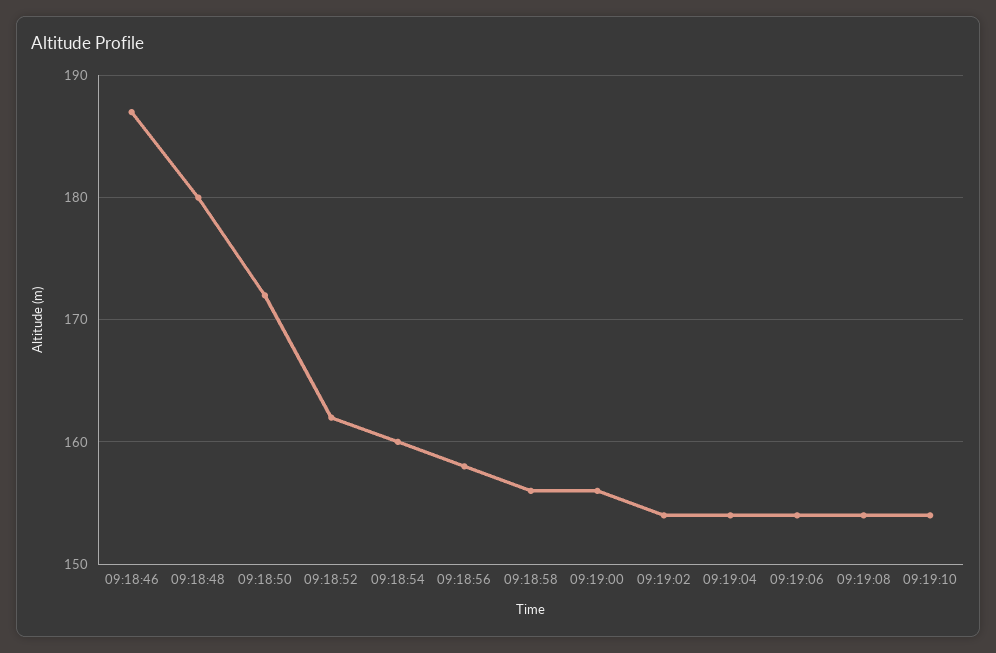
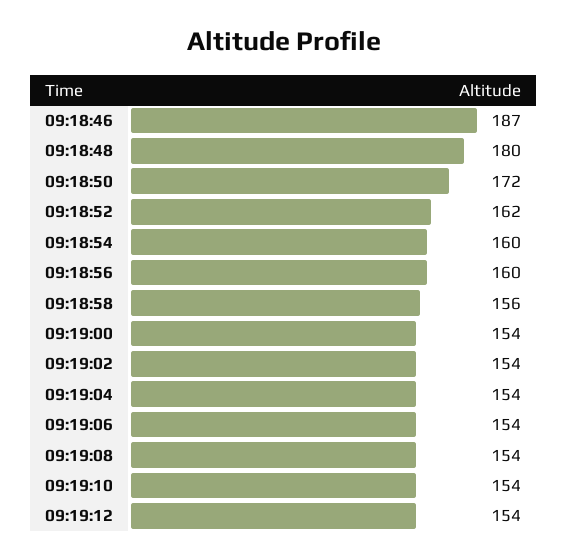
09:18:56: 158 -> 160
09:19:00: 156 -> 154
09:19:12: none -> 154

